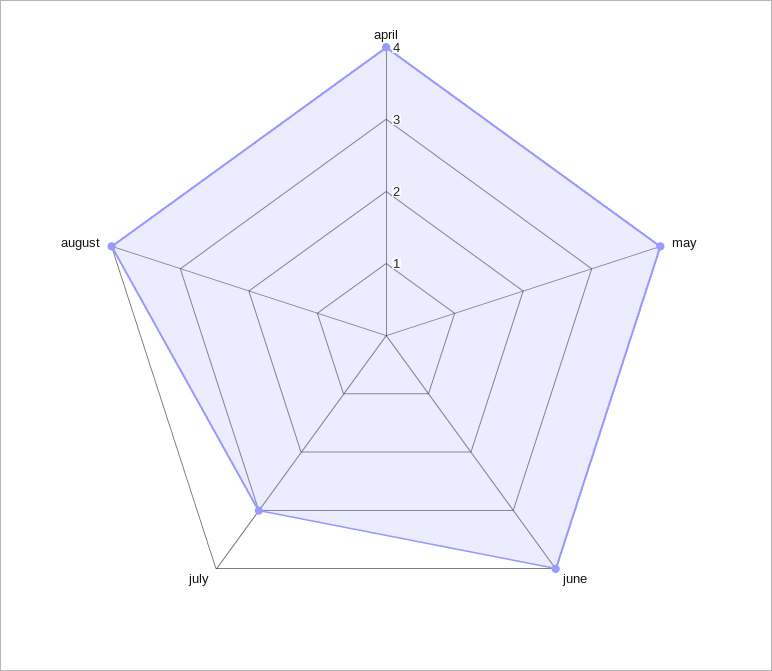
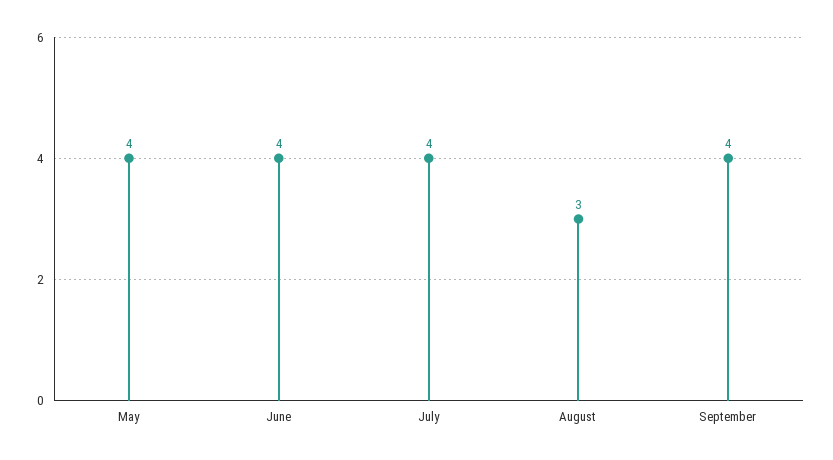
april: 4 -> none
july: 3 -> 4
august: 4 -> 3
September: none -> 4

